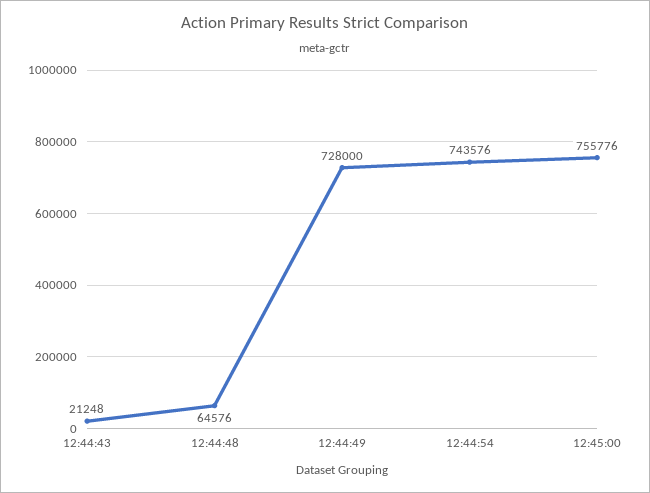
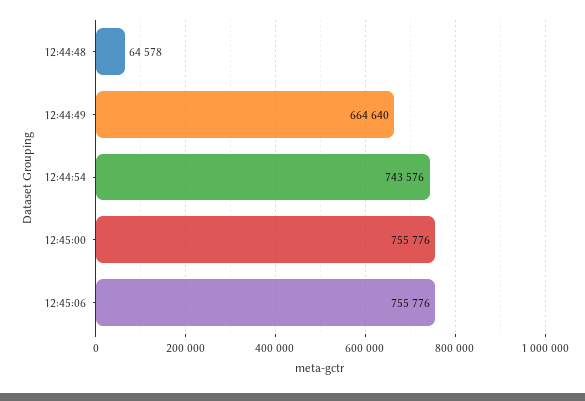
12:44:43: 21248 -> none
12:44:48: 64576 -> 64578
12:44:49: 728000 -> 664640
12:45:06: none -> 755776

